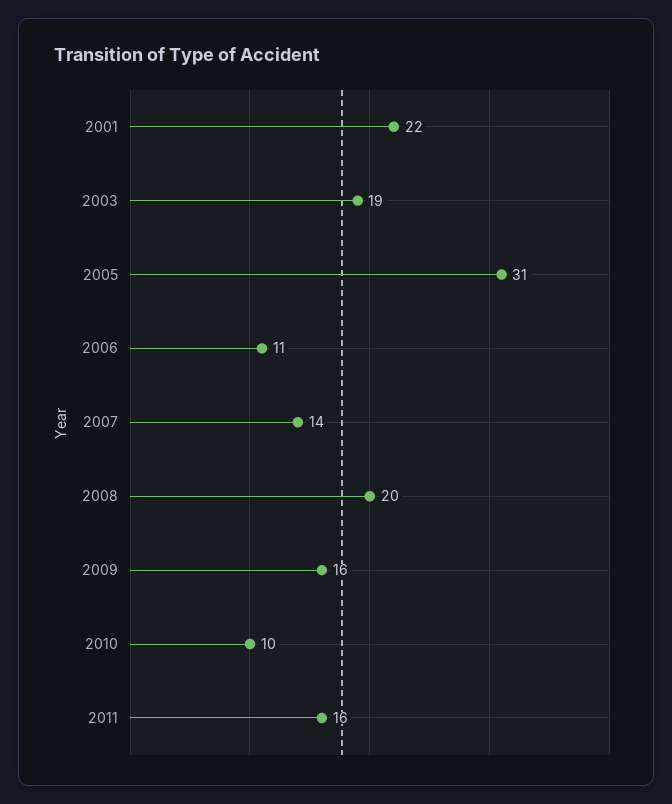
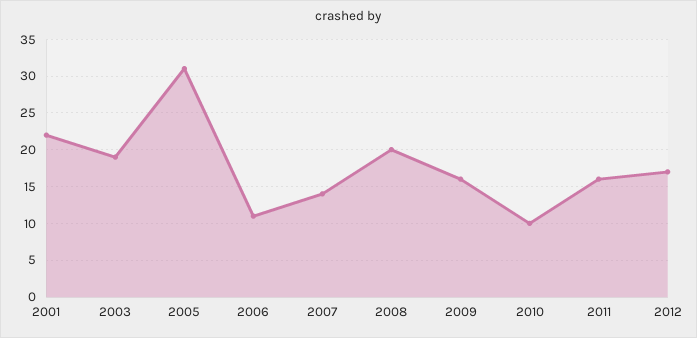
2012: none -> 17

